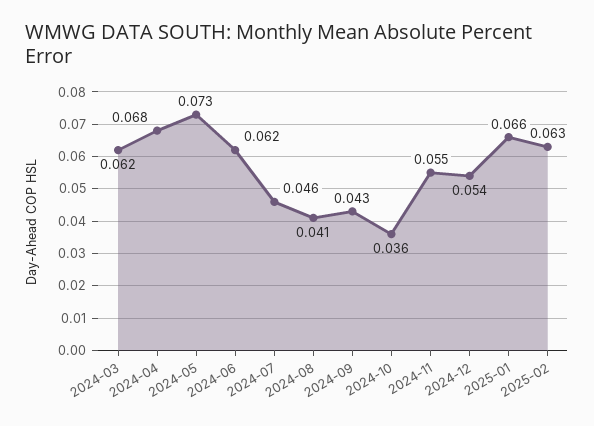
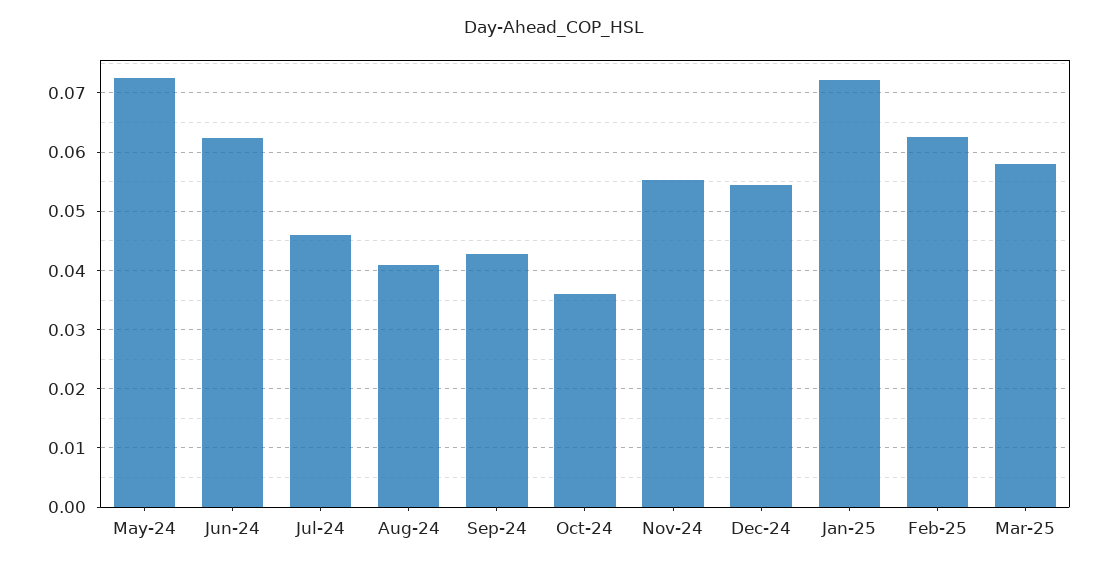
2024-03: 0.062 -> none
2024-04: 0.068 -> none
2025-01: 0.066 -> 0.072
Mar-25: none -> 0.058

